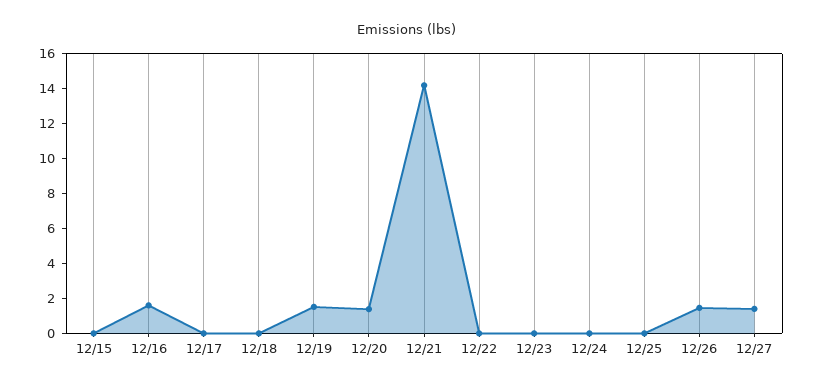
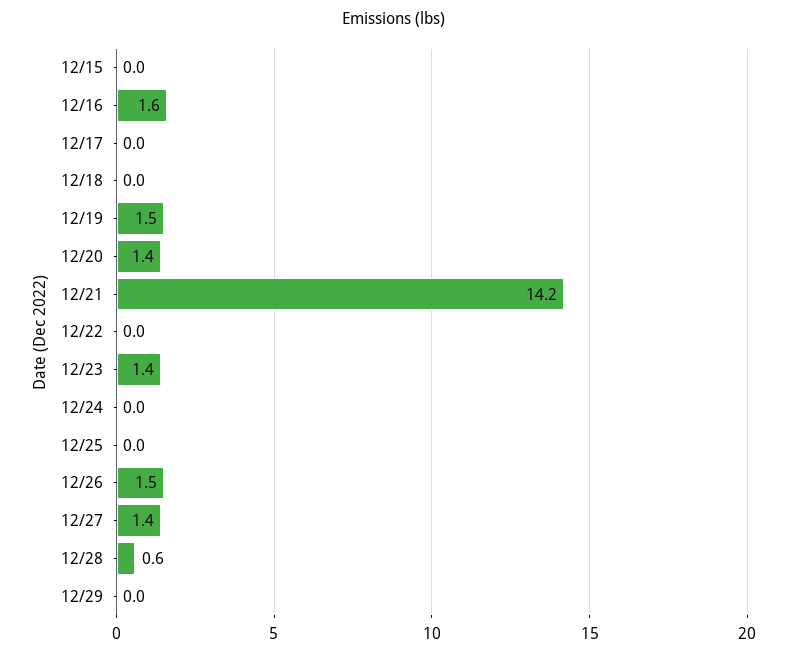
12/23: 0 -> 1.4
12/28: none -> 0.6
12/29: none -> 0

